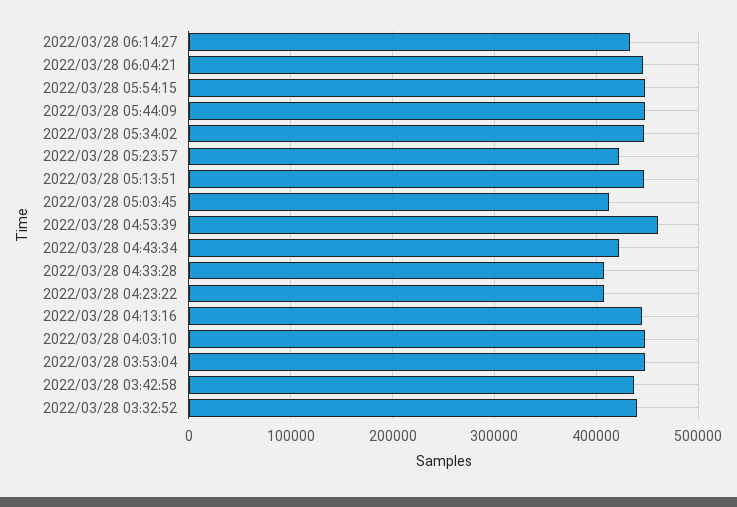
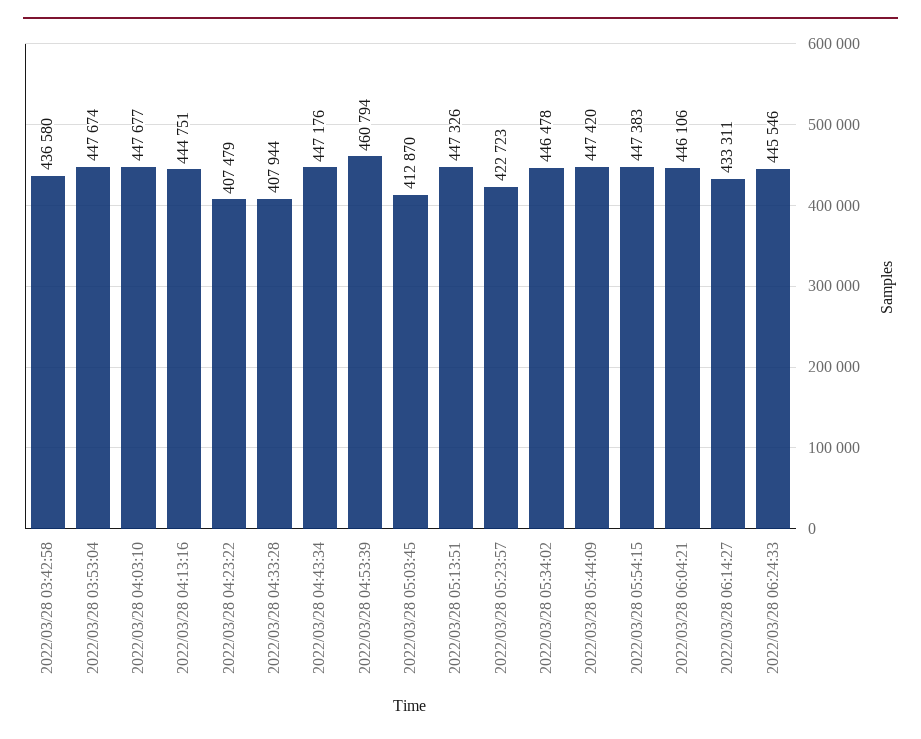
2022/03/28 04:43:34: 420000 -> 447176
2022/03/28 03:32:52: 440000 -> none
2022/03/28 06:24:33: none -> 445546

